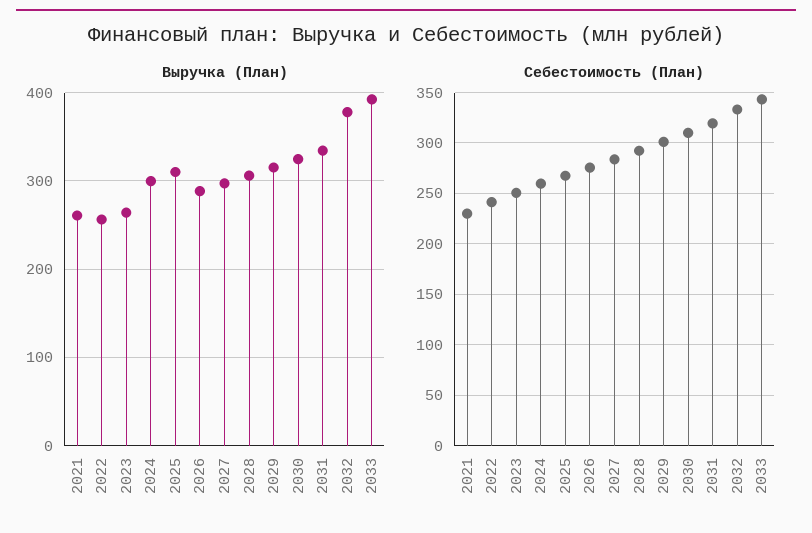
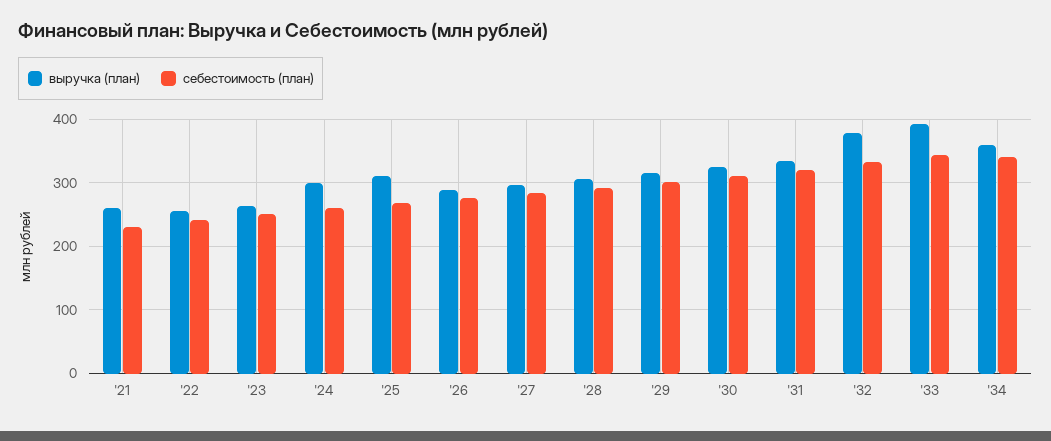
Выручка (План), '34: none -> 360
Себестоимость (План), '34: none -> 340

